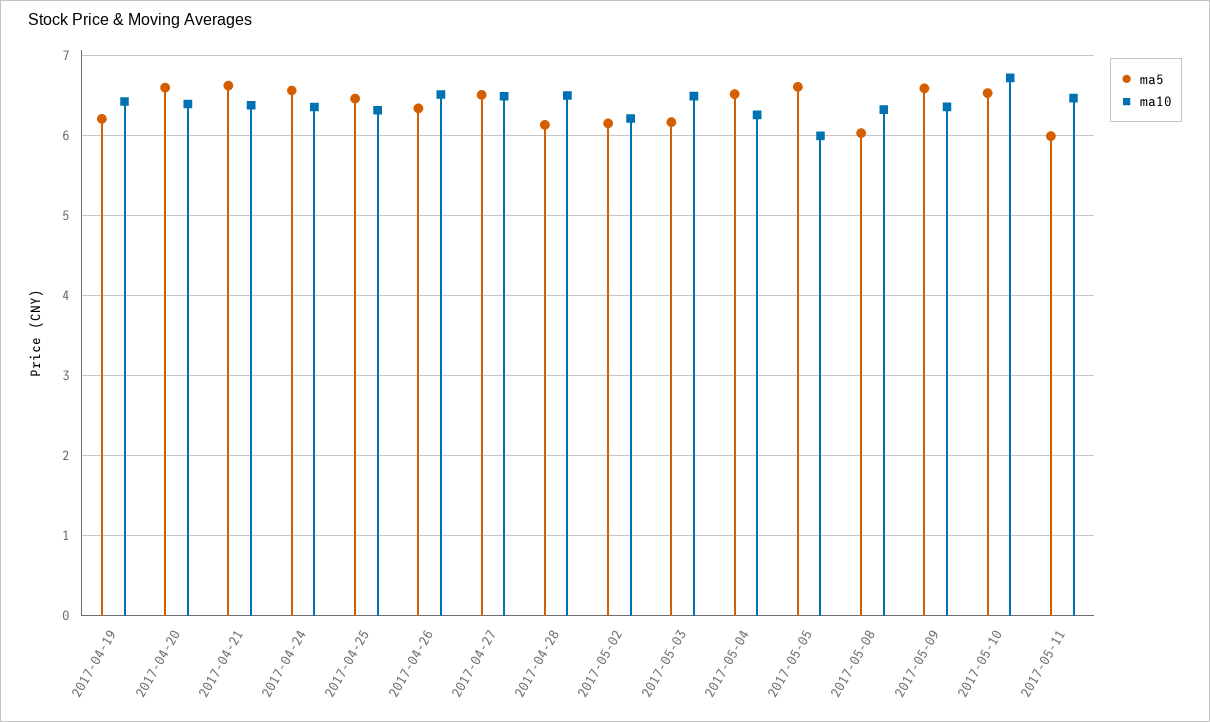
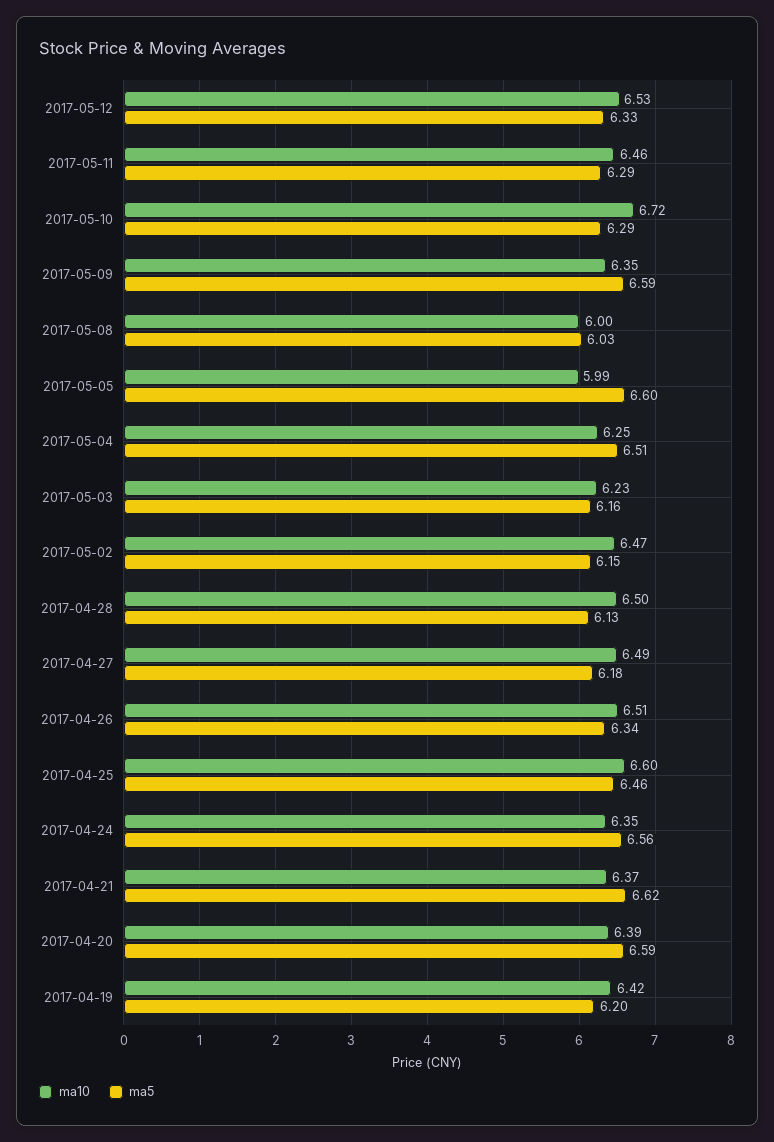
ma10, 2017-04-25: 6.3 -> 6.6
ma5, 2017-04-27: 6.5 -> 6.18
ma10, 2017-05-02: 6.2 -> 6.47
ma10, 2017-05-03: 6.5 -> 6.23
ma10, 2017-05-08: 6.3 -> 6
ma5, 2017-05-10: 6.5 -> 6.29
ma5, 2017-05-11: 6 -> 6.29
ma10, 2017-05-12: none -> 6.53
ma5, 2017-05-12: none -> 6.33

